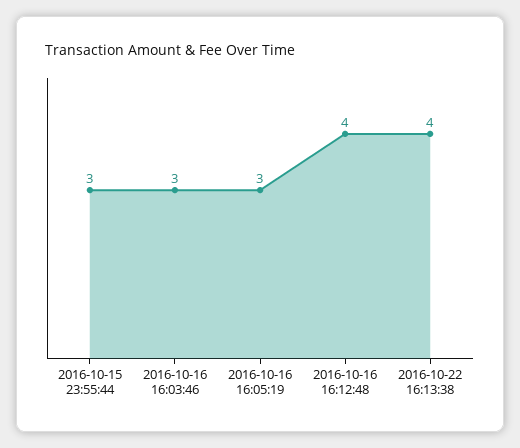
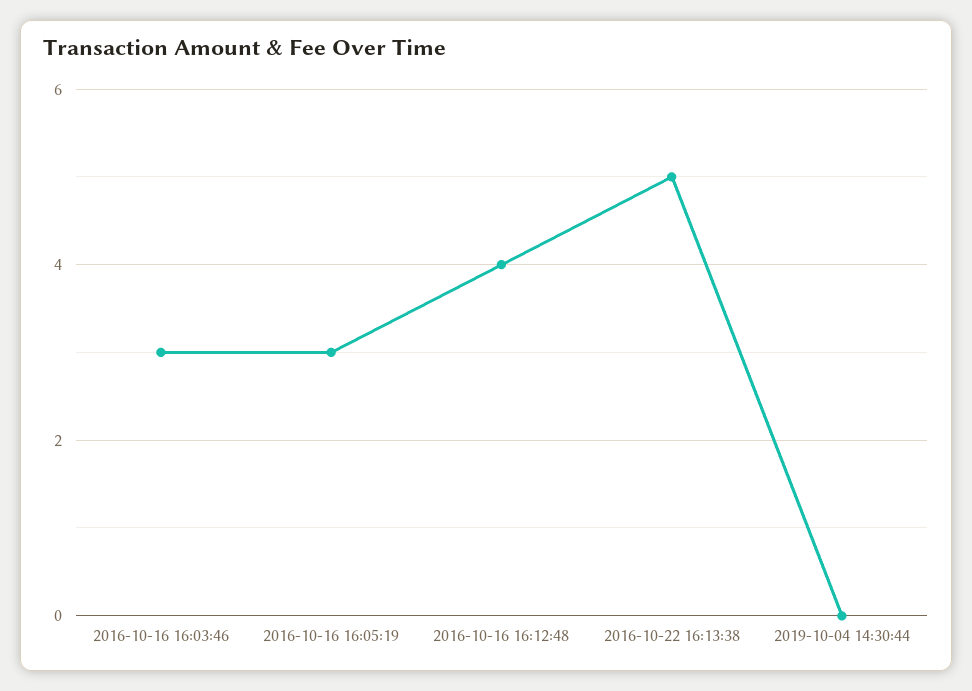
2016-10-15 23:55:44: 3 -> none
2016-10-22 16:13:38: 4 -> 5
2019-10-04 14:30:44: none -> 0

